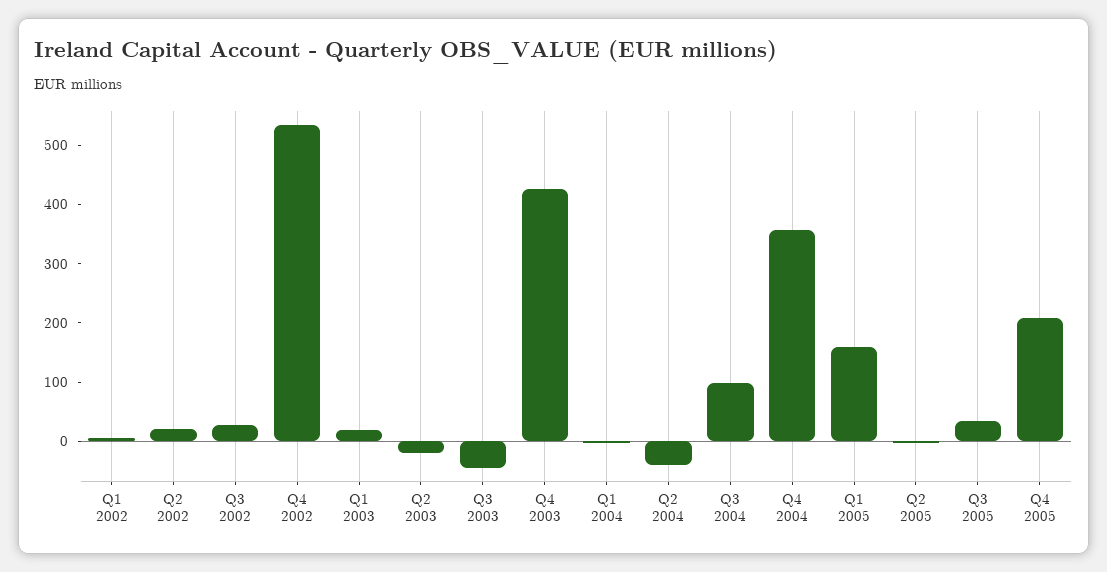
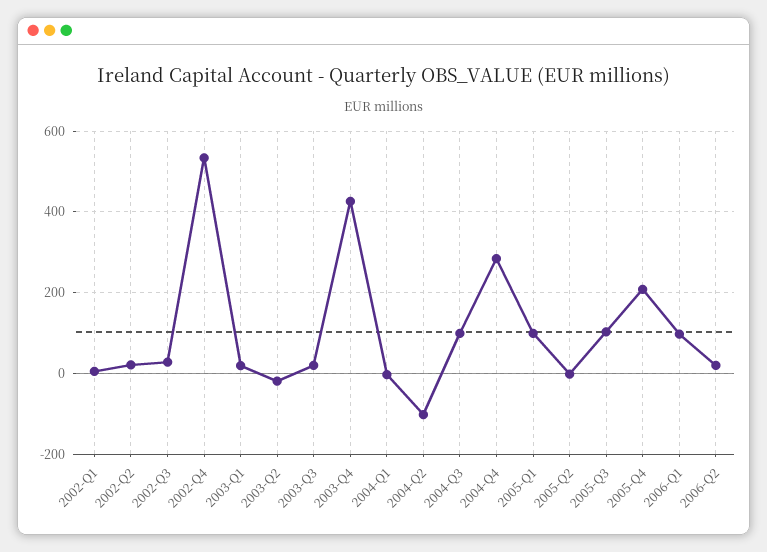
Q3 2003: -40 -> 20
Q2 2004: -40 -> -100
Q4 2004: 360 -> 280
Q1 2005: 160 -> 100
Q3 2005: 40 -> 100
2006-Q1: none -> 100
2006-Q2: none -> 20

